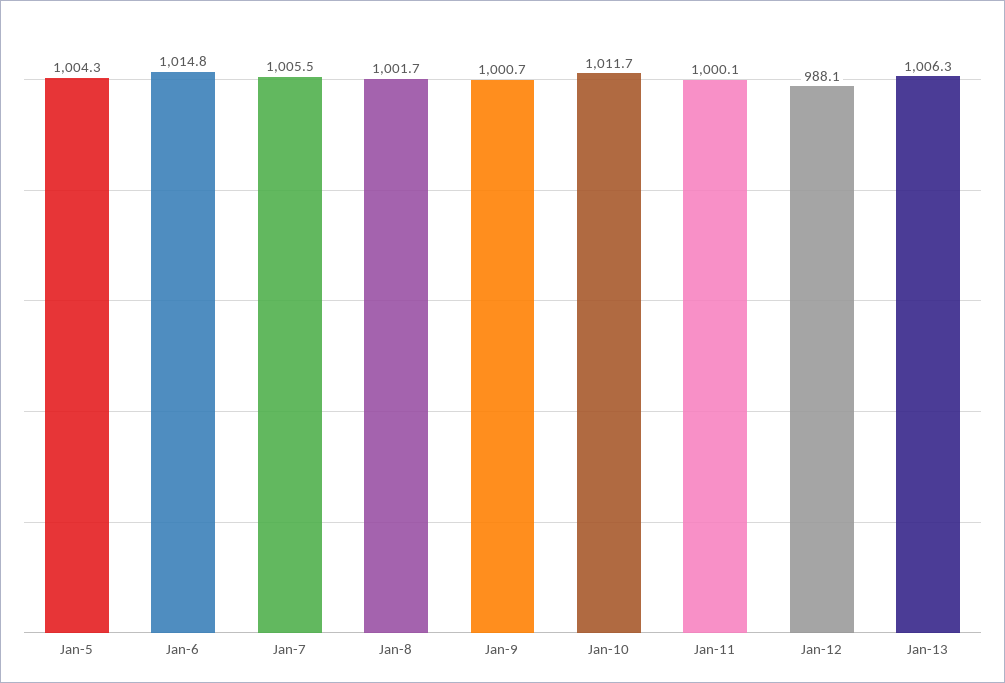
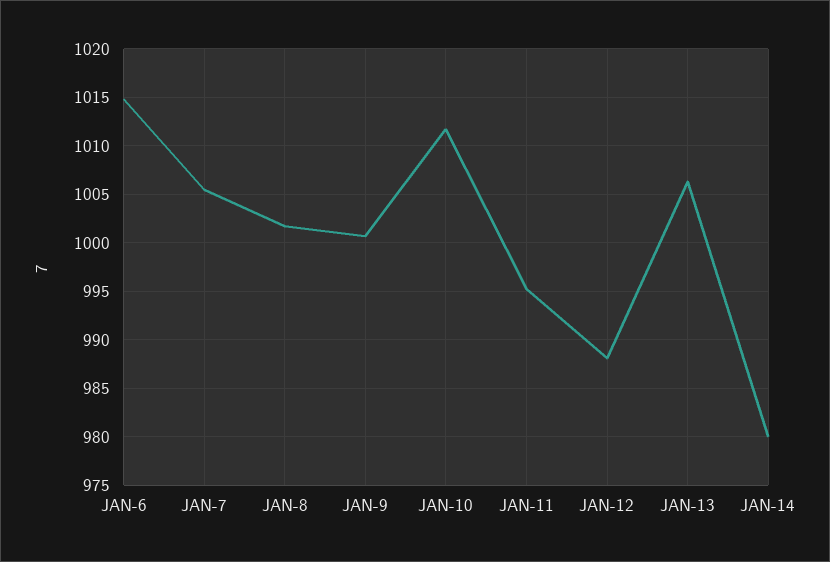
Jan-5: 1004.3 -> none
Jan-11: 1000.1 -> 995
JAN-14: none -> 980

